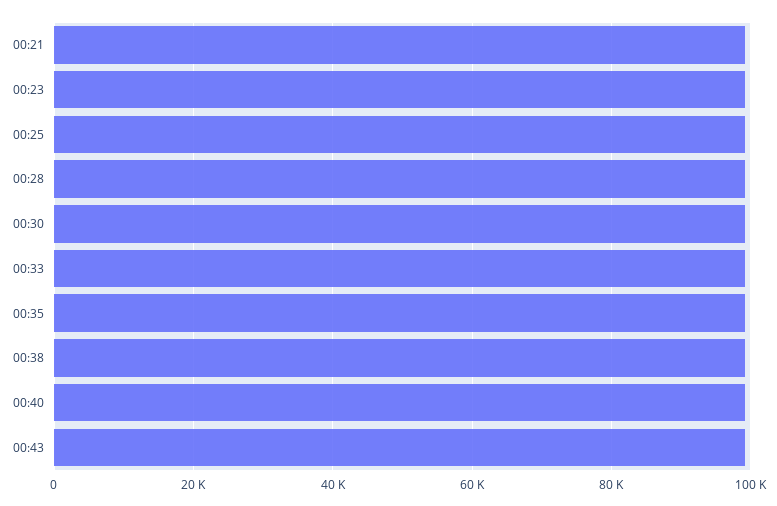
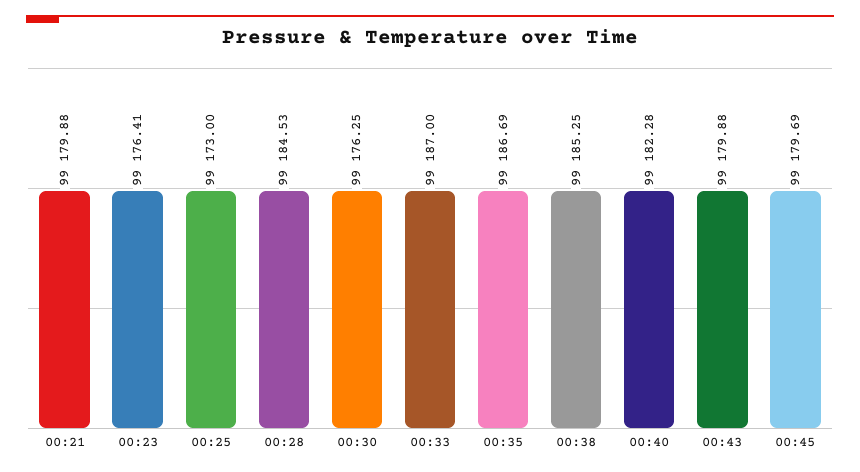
00:45: none -> 99179.69

